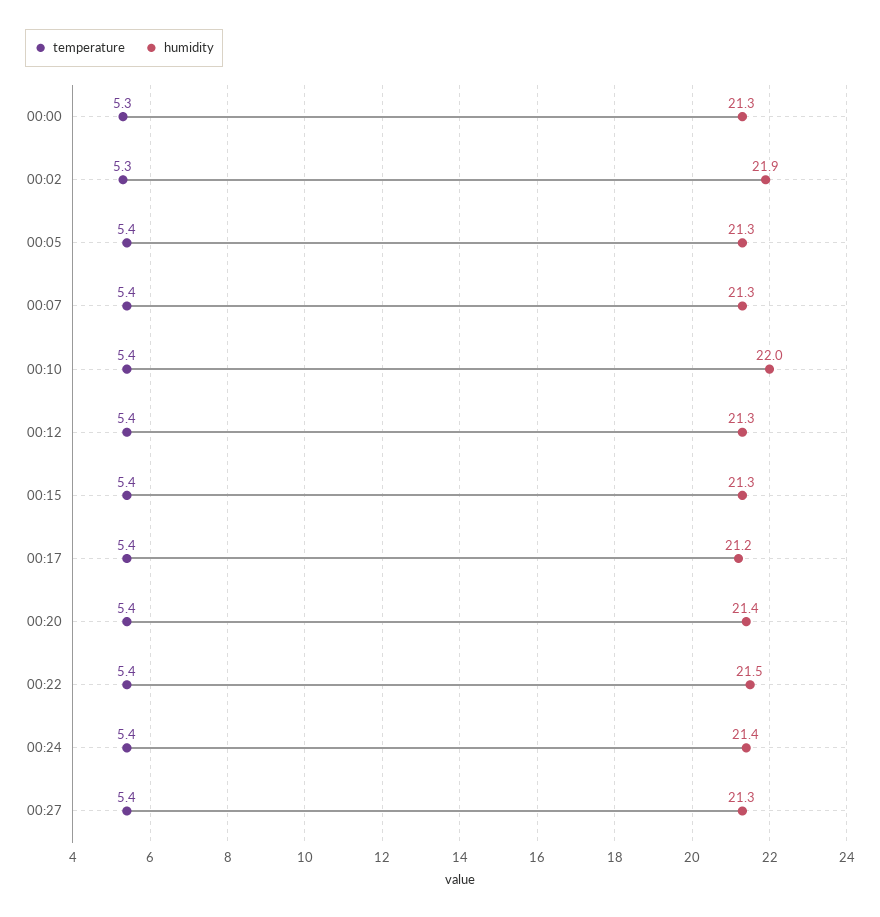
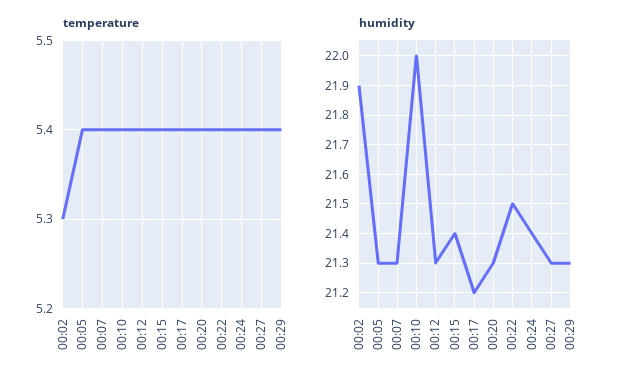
temperature, 00:00: 5.3 -> none
humidity, 00:00: 21.3 -> none
humidity, 00:15: 21.3 -> 21.4
humidity, 00:20: 21.4 -> 21.3
temperature, 00:29: none -> 5.4
humidity, 00:29: none -> 21.3

